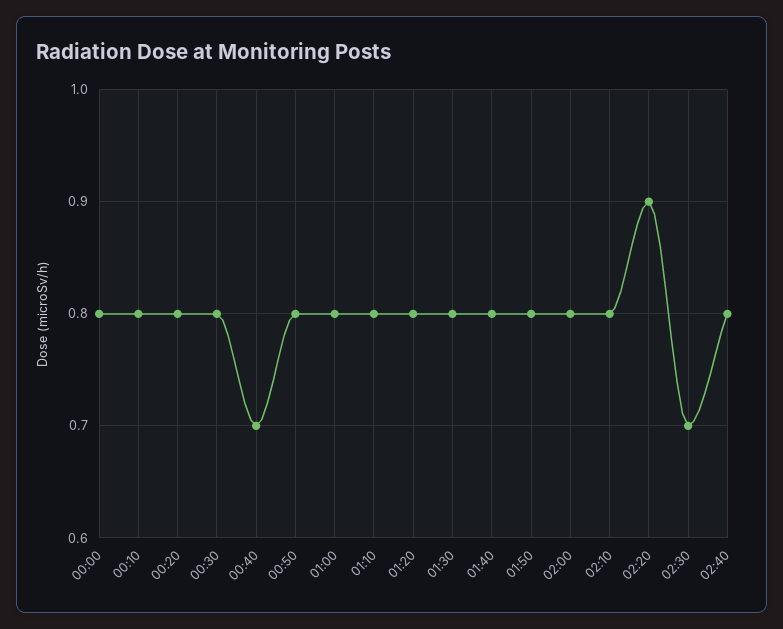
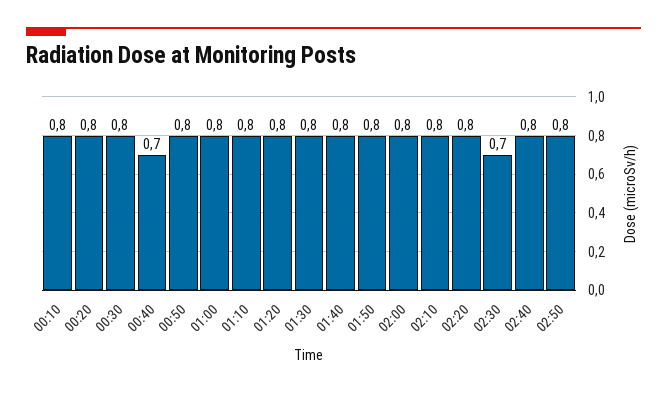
00:00: 0.8 -> none
02:20: 0.9 -> 0.8
02:50: none -> 0.8

